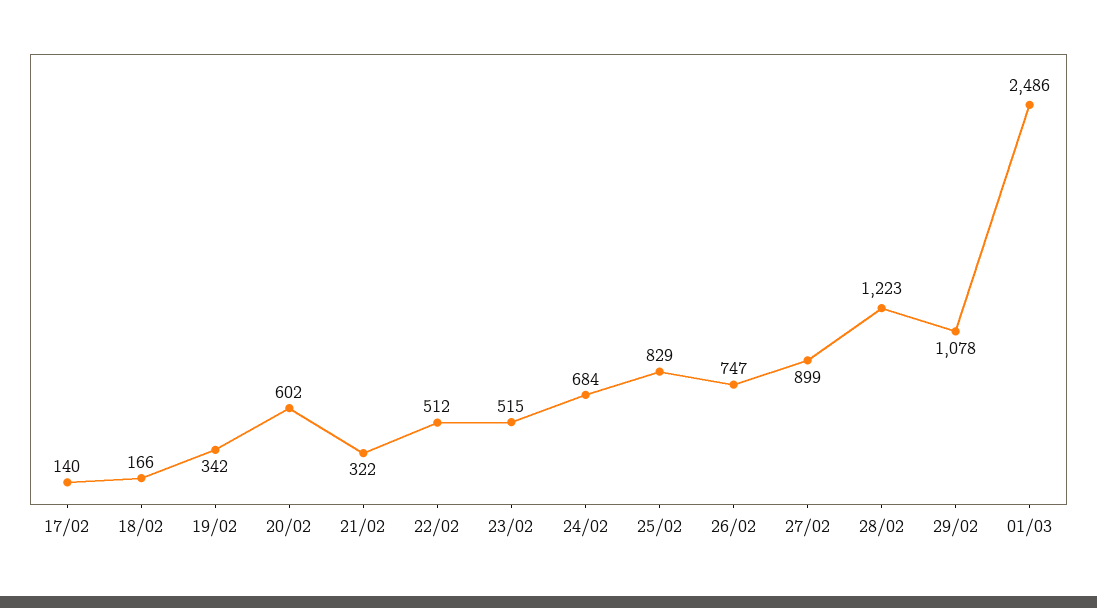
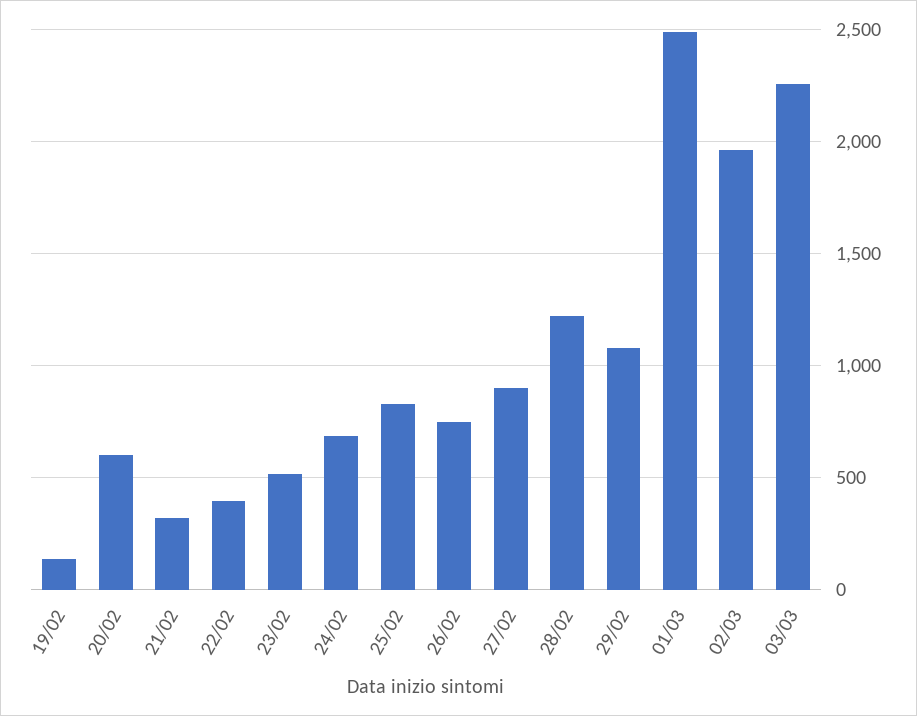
17/02: 140 -> none
18/02: 166 -> none
19/02: 342 -> 150
22/02: 512 -> 400
02/03: none -> 1950
03/03: none -> 2250

